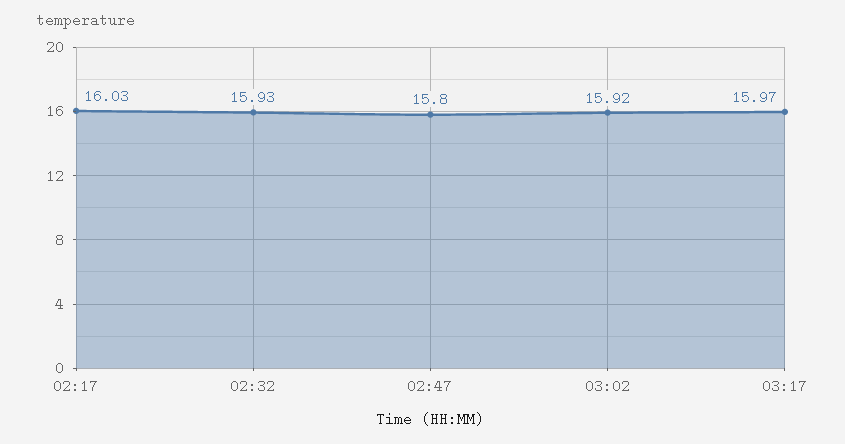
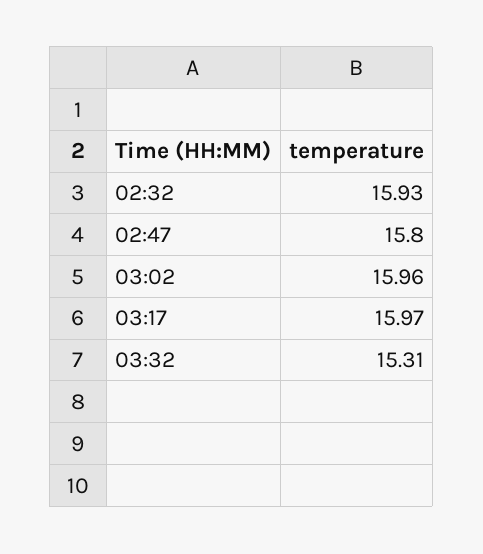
02:17: 16.03 -> none
03:02: 15.92 -> 15.96
03:32: none -> 15.31

